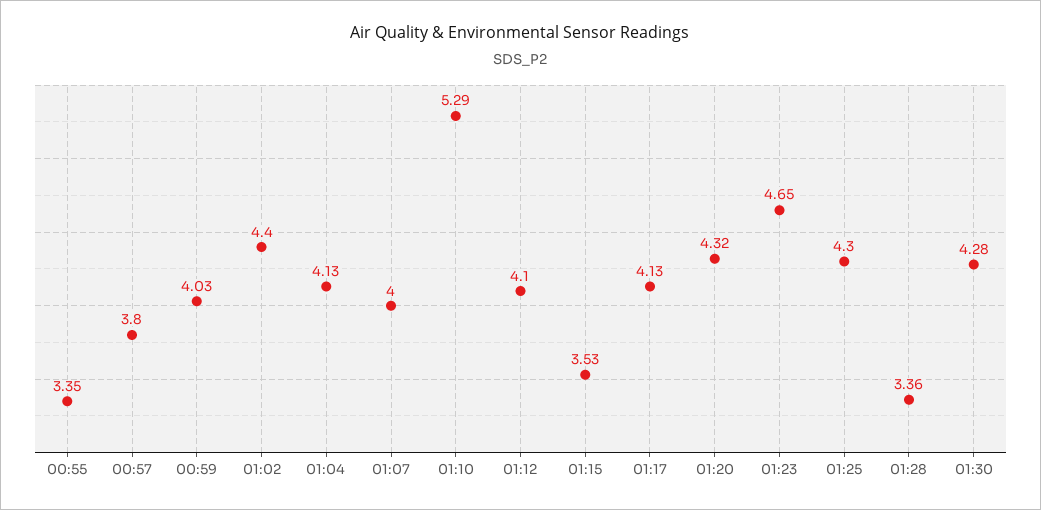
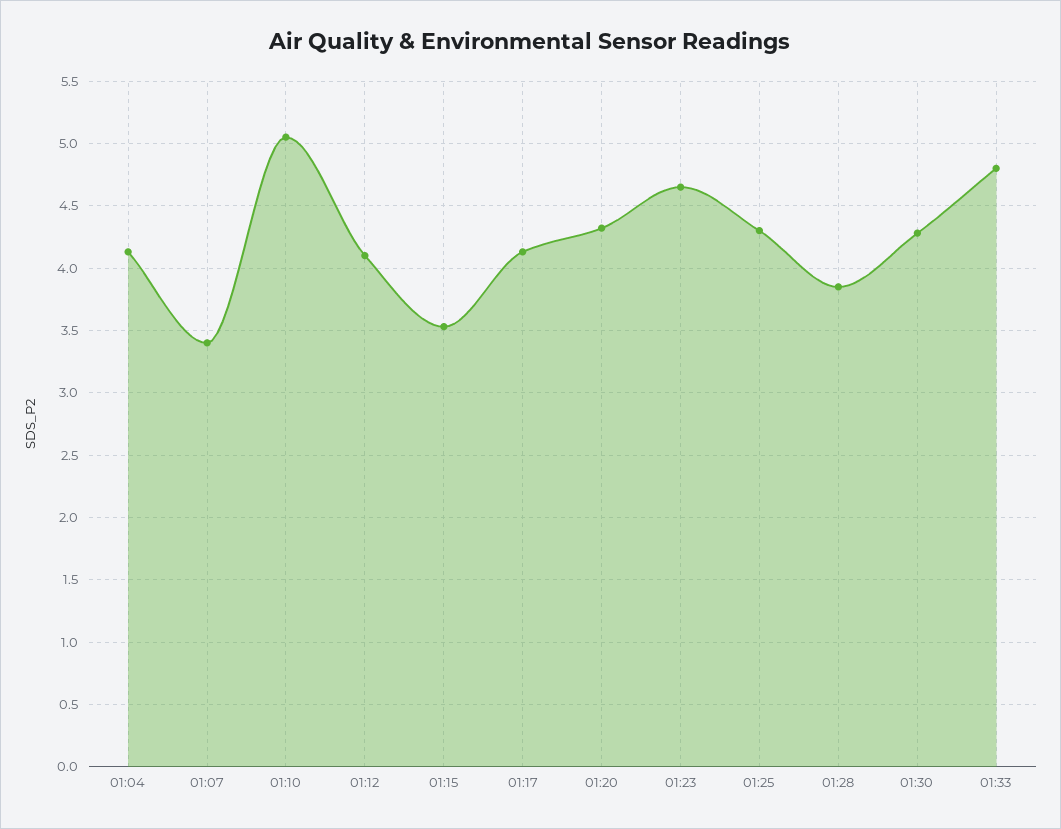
00:55: 3.35 -> none
00:57: 3.8 -> none
00:59: 4.03 -> none
01:02: 4.4 -> none
01:07: 4 -> 3.4
01:10: 5.29 -> 5.05
01:28: 3.36 -> 3.85
01:33: none -> 4.8

